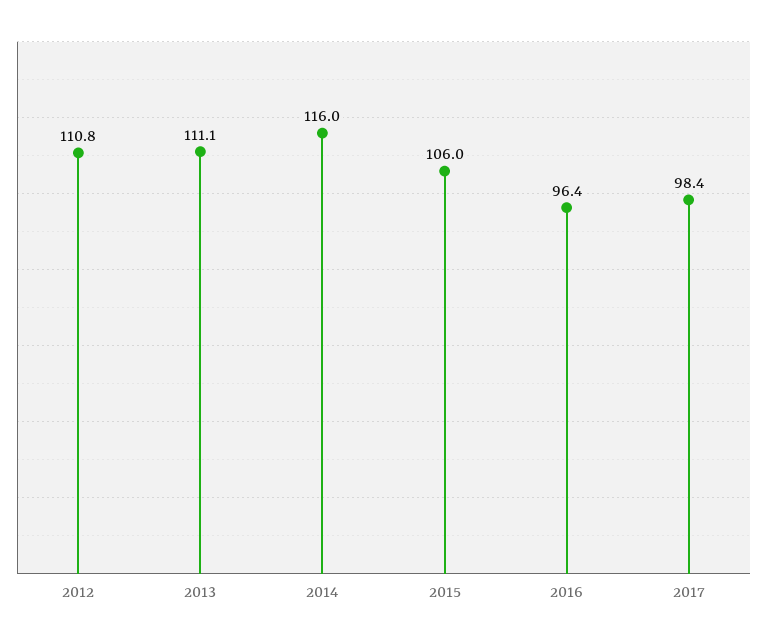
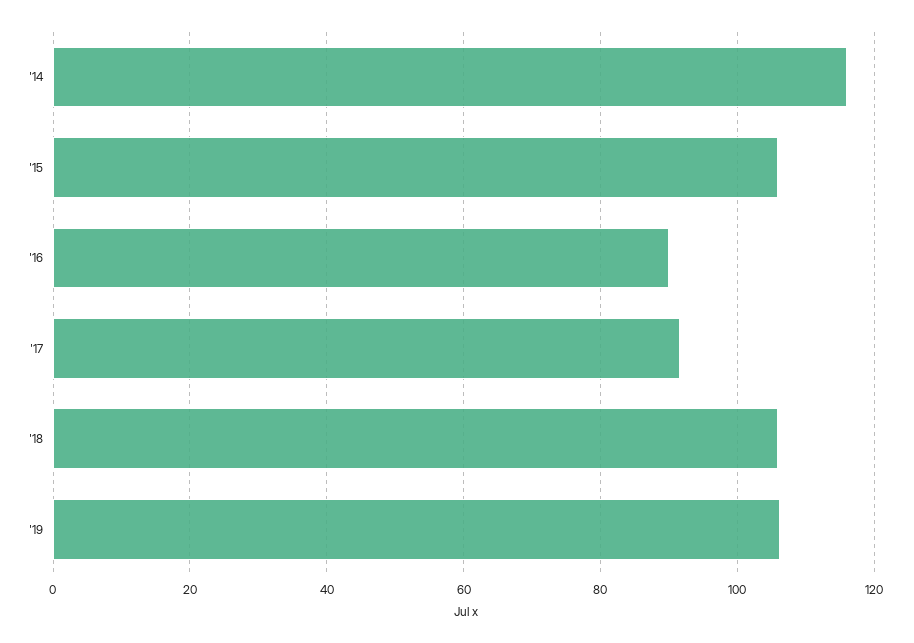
2012: 110.8 -> none
2013: 111.1 -> none
2016: 96.4 -> 90
2017: 98.4 -> 92
'18: none -> 106
'19: none -> 106

